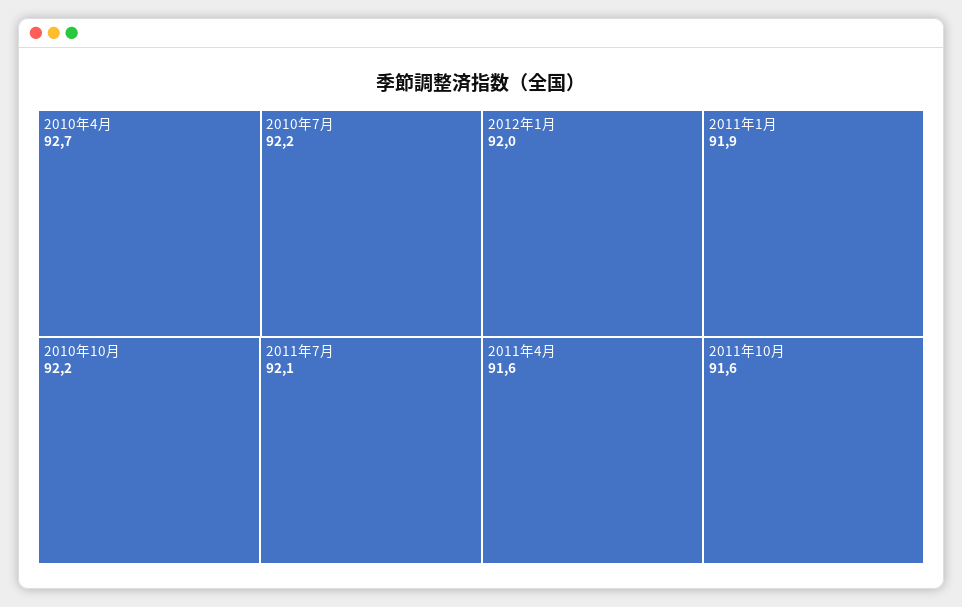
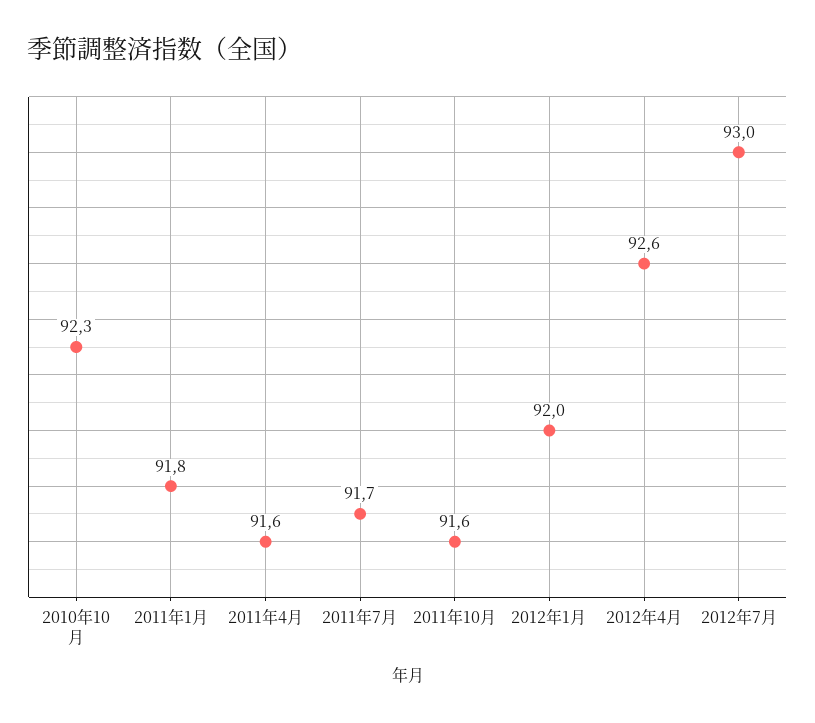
2010年4月: 92.7 -> none
2010年7月: 92.2 -> none
2010年10月: 92.2 -> 92.3
2011年7月: 92.1 -> 91.7
2011年1月: 91.9 -> 91.8
2012年4月: none -> 92.6
2012年7月: none -> 93

